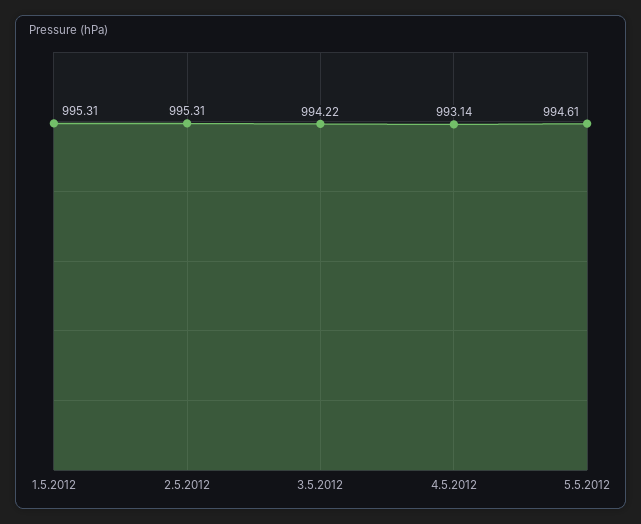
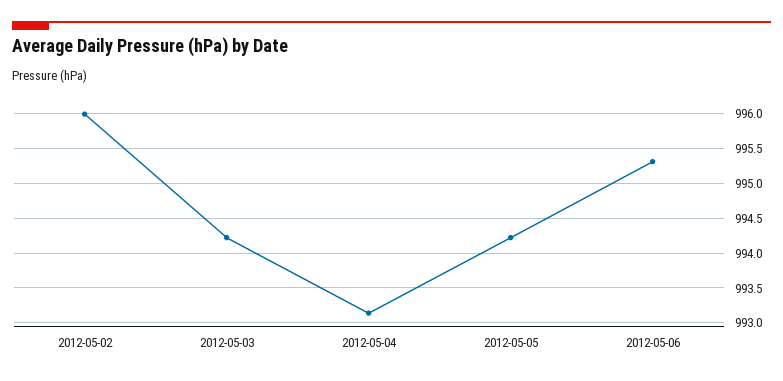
1.5.2012: 995.31 -> none
2.5.2012: 995.31 -> 996
5.5.2012: 994.61 -> 994.2
2012-05-06: none -> 995.3

